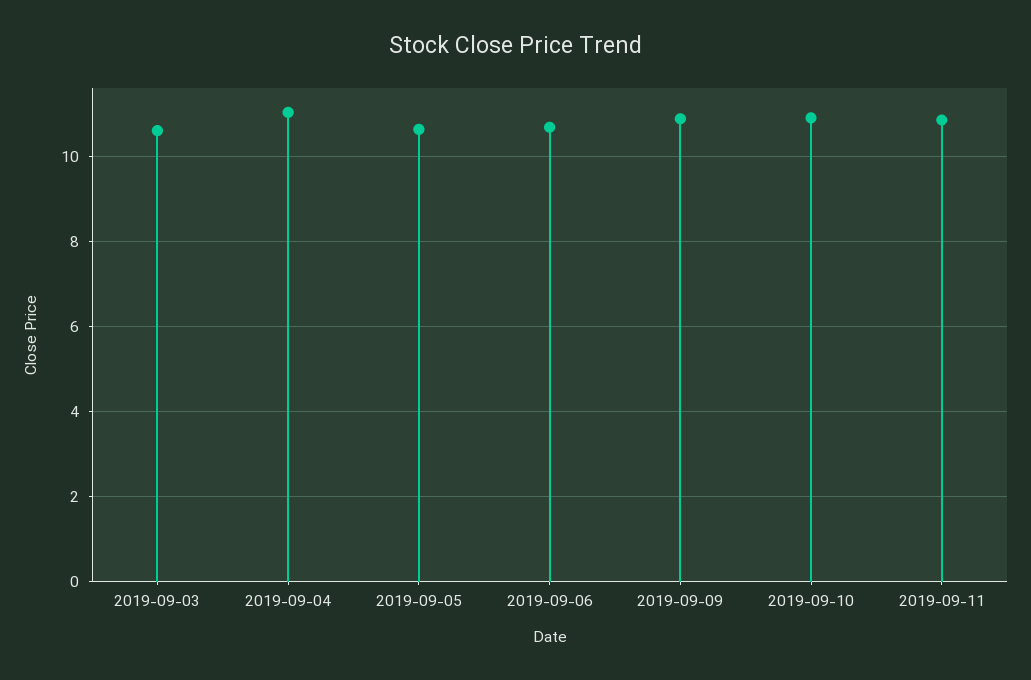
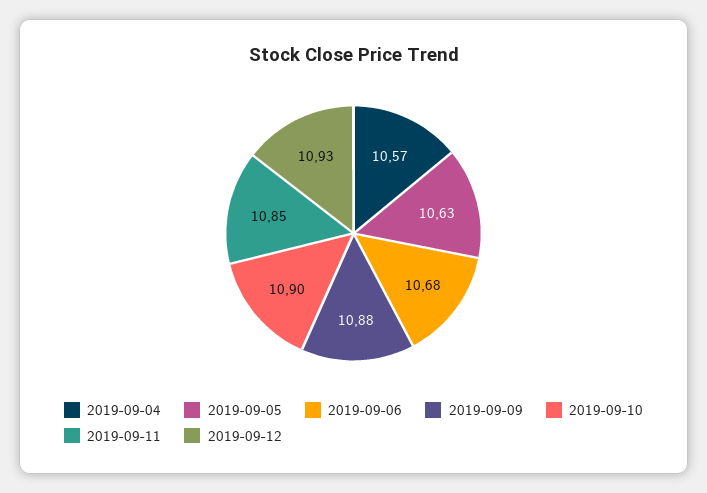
2019-09-03: 10.6 -> none
2019-09-04: 11 -> 10.57
2019-09-12: none -> 10.93

